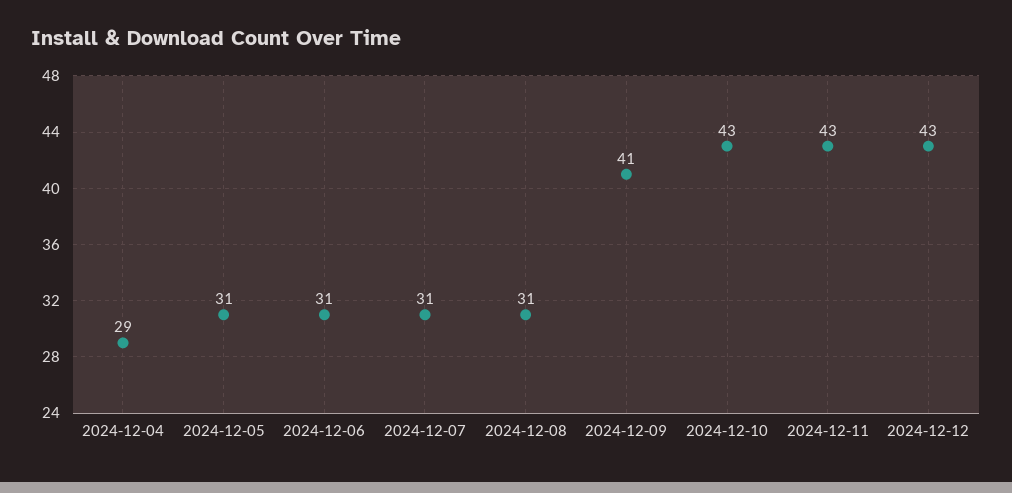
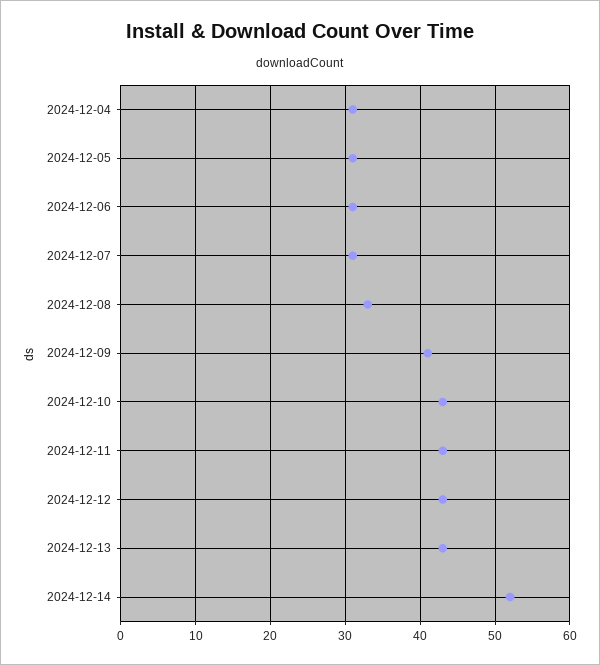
2024-12-04: 29 -> 31
2024-12-08: 31 -> 33
2024-12-13: none -> 43
2024-12-14: none -> 52

